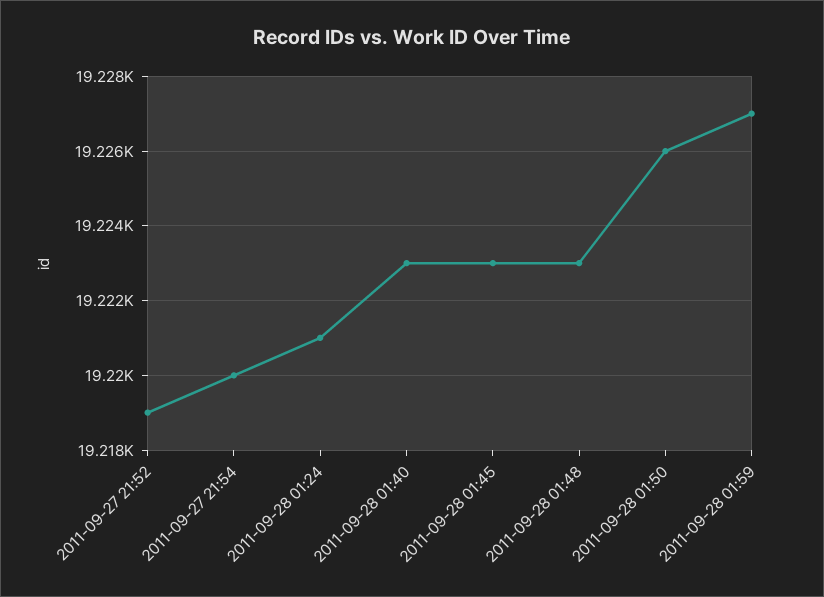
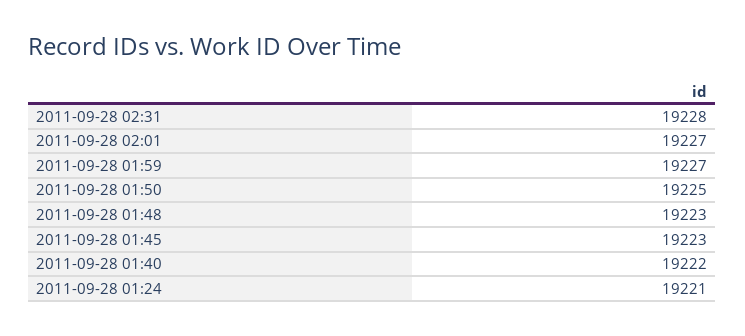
2011-09-27 21:52: 19219 -> none
2011-09-27 21:54: 19220 -> none
2011-09-28 01:40: 19223 -> 19222
2011-09-28 01:50: 19226 -> 19225
2011-09-28 02:31: none -> 19228
2011-09-28 02:01: none -> 19227

